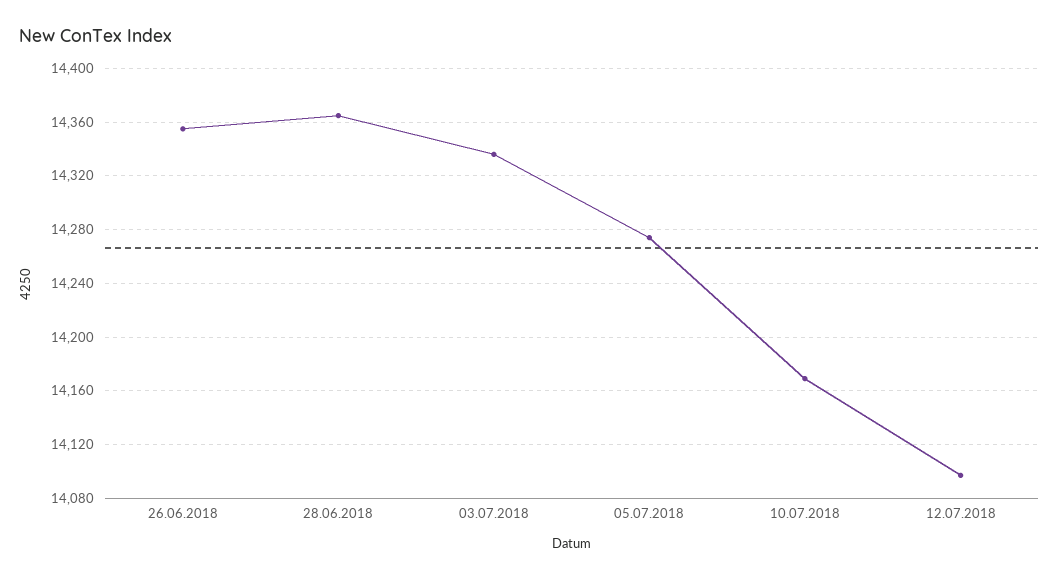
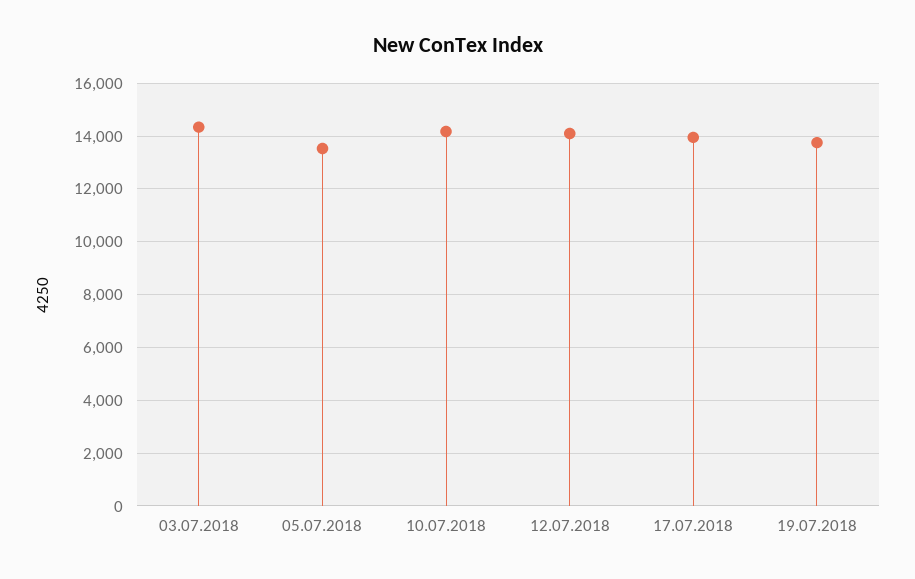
26.06.2018: 14355 -> none
28.06.2018: 14365 -> none
05.07.2018: 14275 -> 13500
17.07.2018: none -> 14000
19.07.2018: none -> 13750

